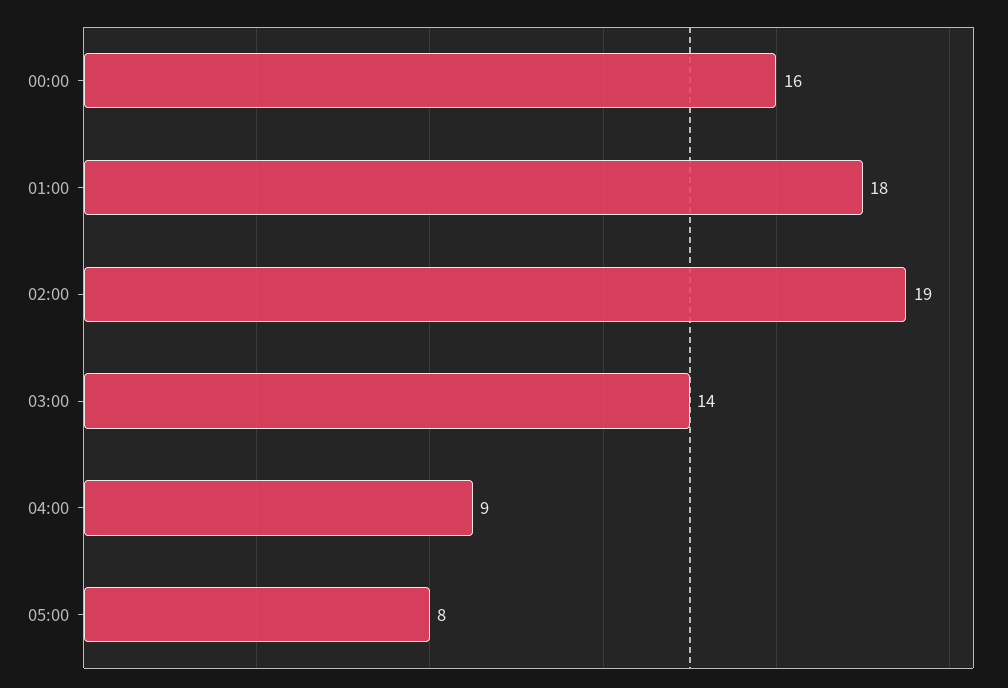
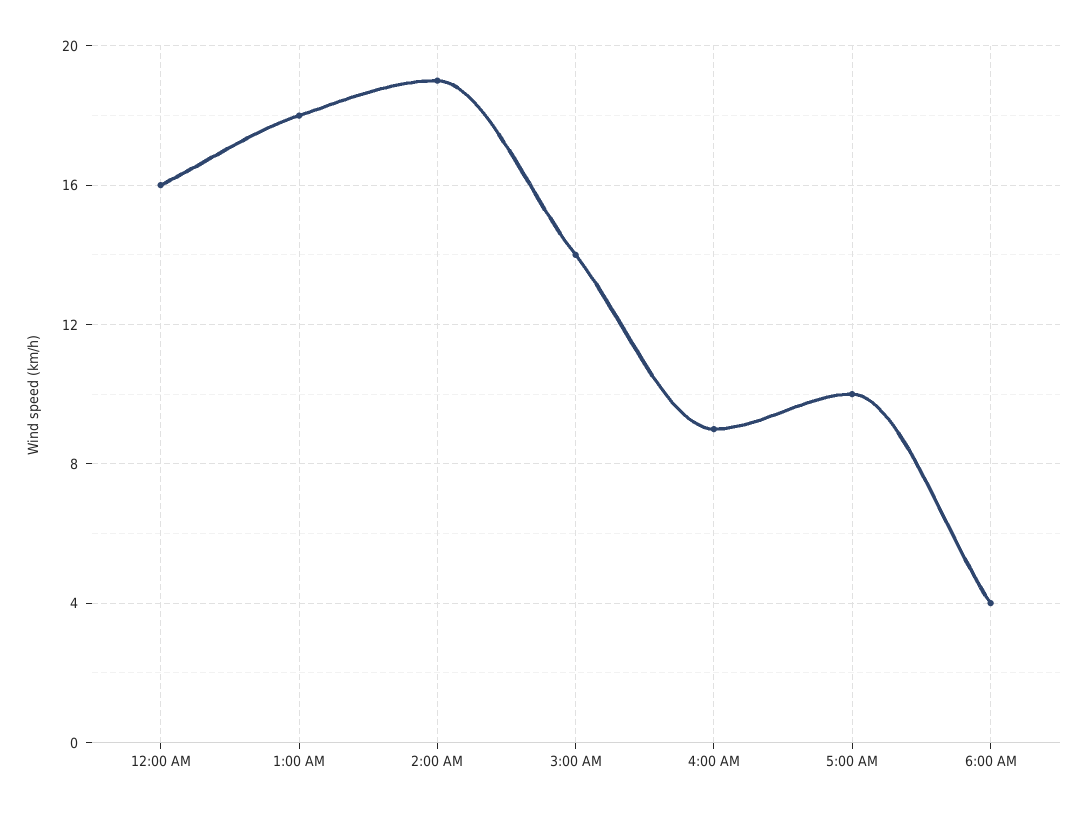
05:00: 8 -> 10
6:00 AM: none -> 4

